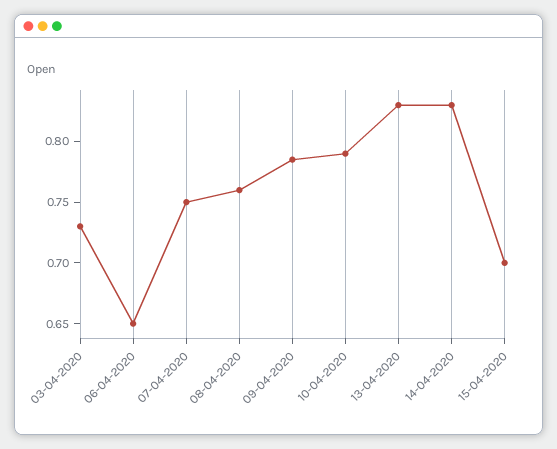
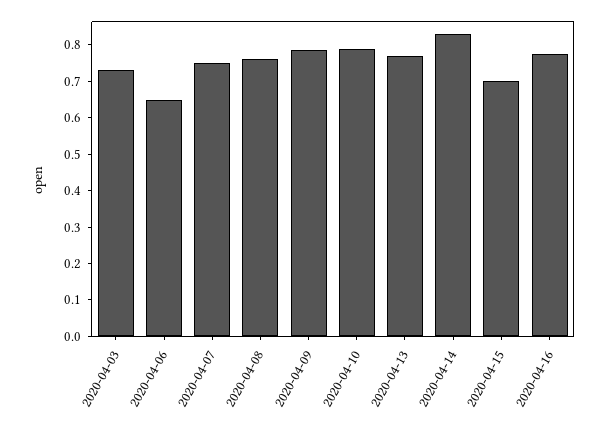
13-04-2020: 0.83 -> 0.775
2020-04-16: none -> 0.775

